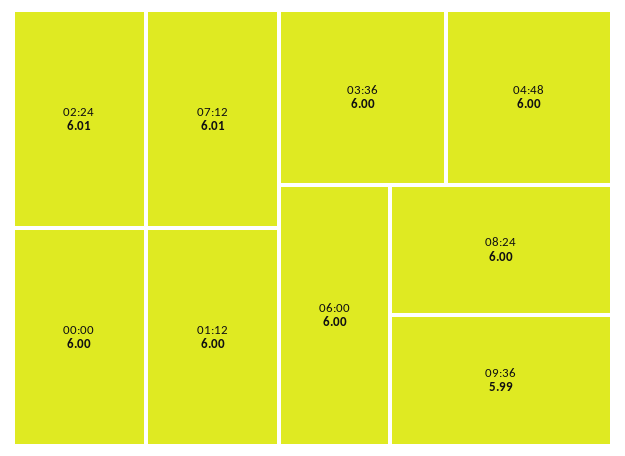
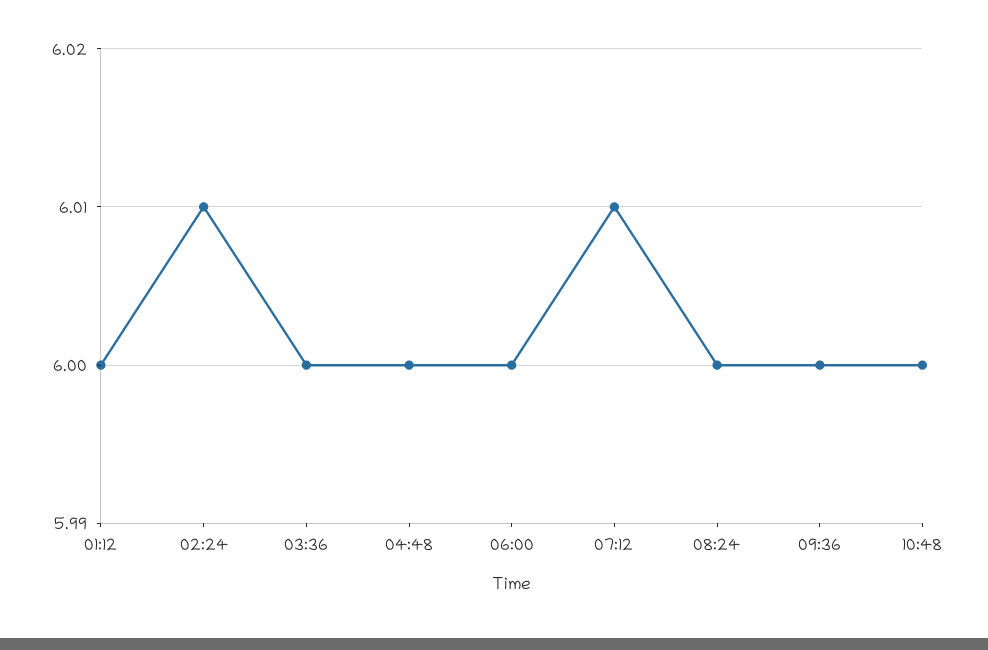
00:00: 6 -> none
09:36: 5.99 -> 6
10:48: none -> 6

